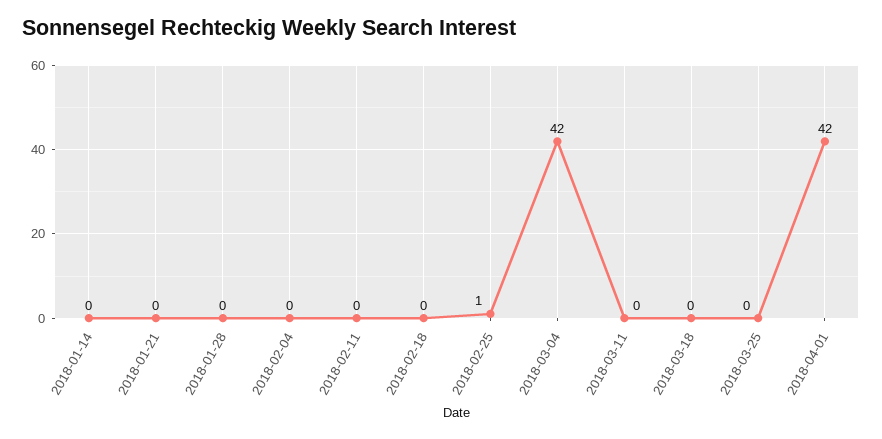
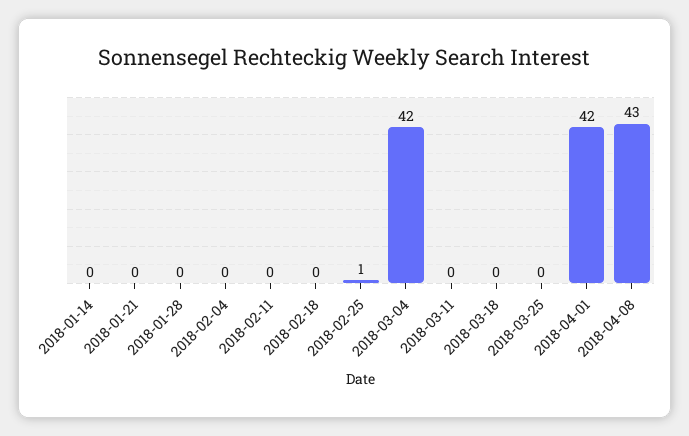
2018-04-08: none -> 43

